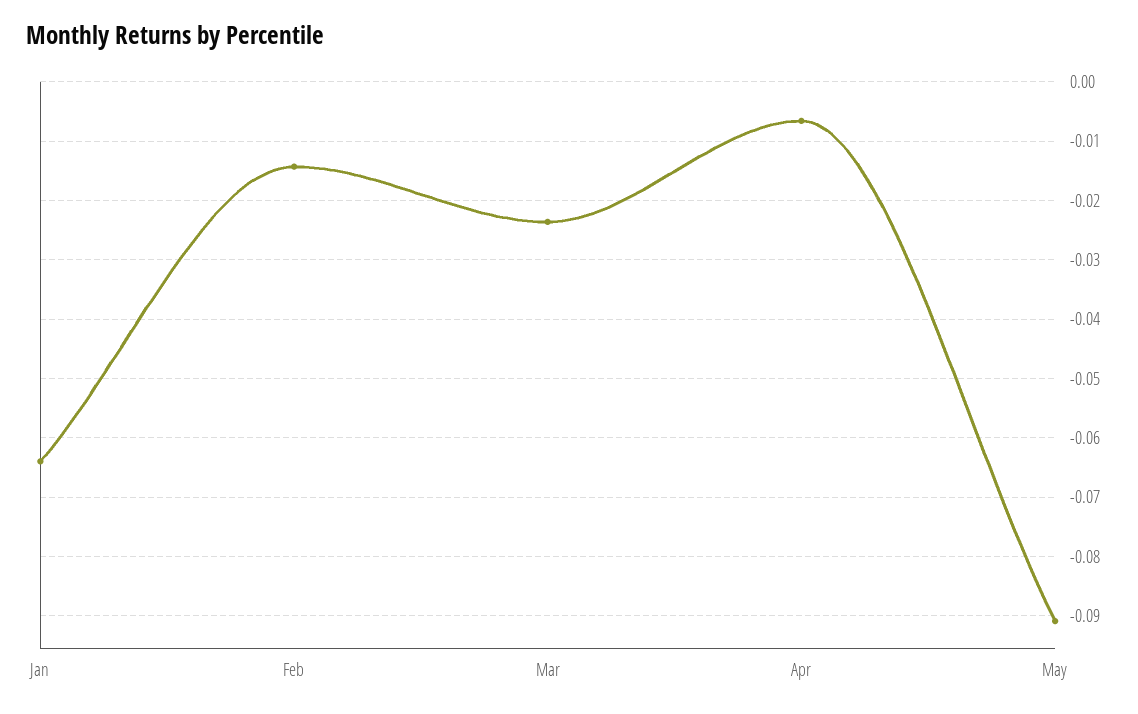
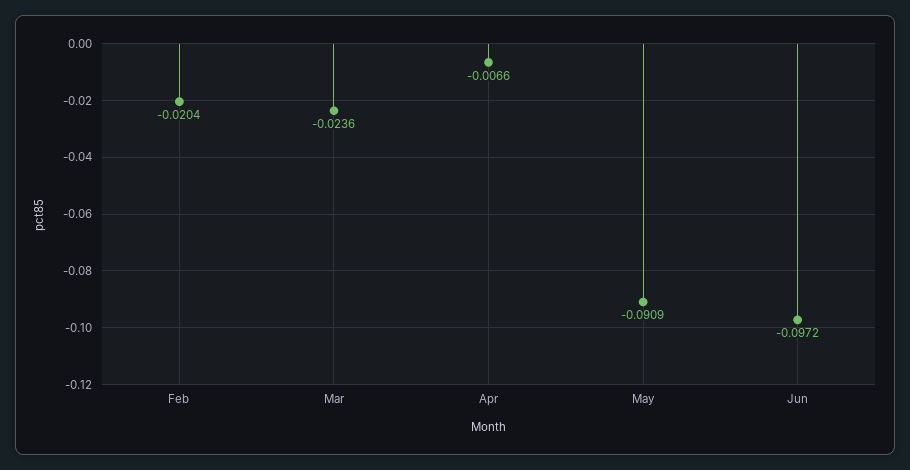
Jan: -0.064 -> none
Feb: -0.014 -> -0.0204
Jun: none -> -0.0972

